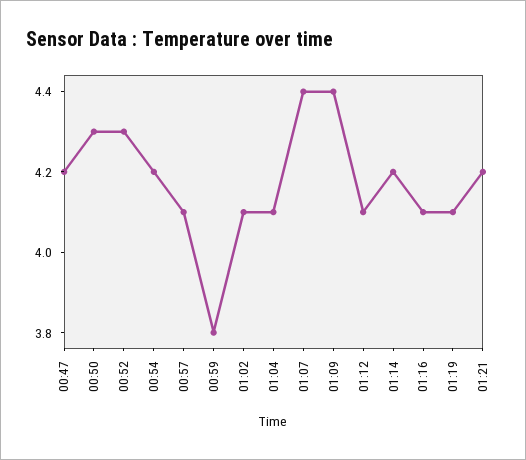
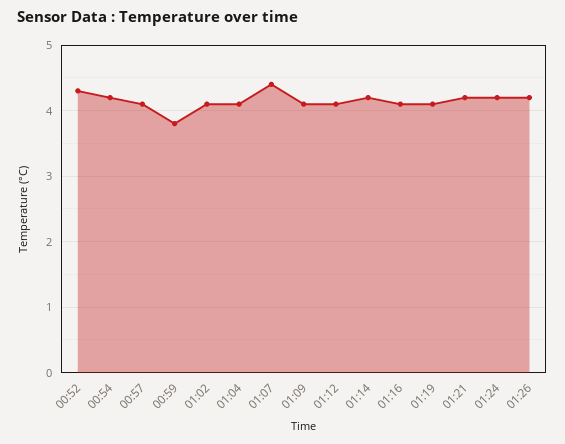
00:47: 4.2 -> none
00:50: 4.3 -> none
01:09: 4.4 -> 4.1
01:24: none -> 4.2
01:26: none -> 4.2

